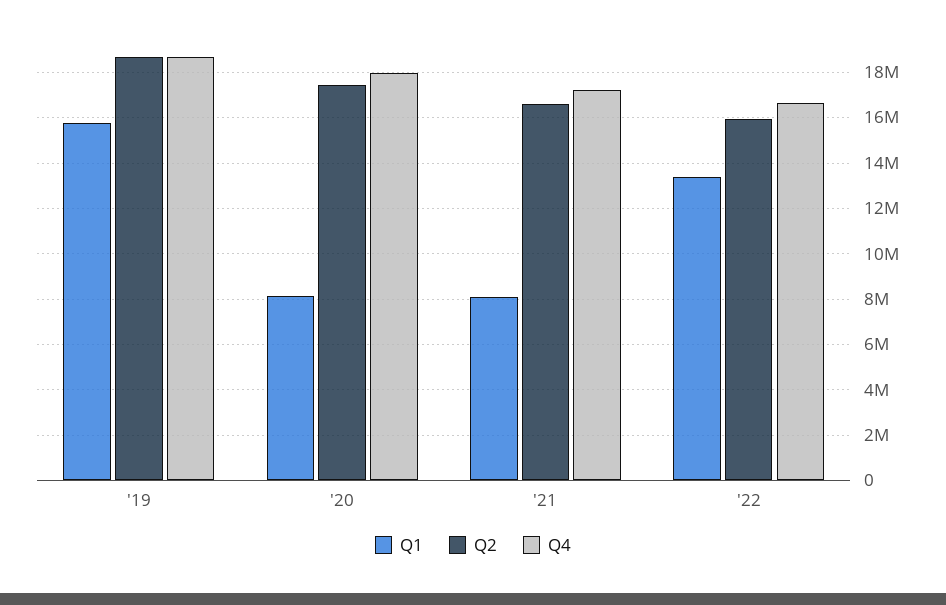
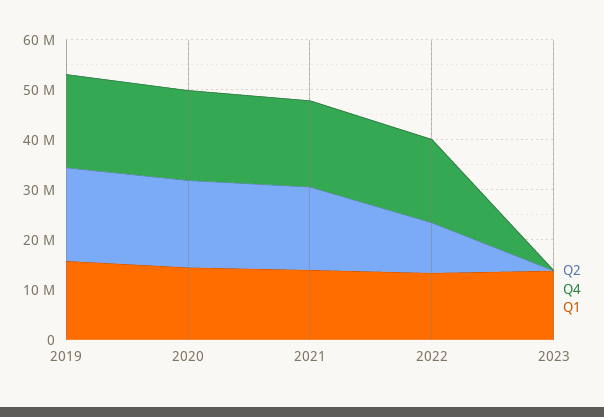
Q1, '20: 8000000 -> 14000000
Q1, '21: 8000000 -> 14000000
Q2, '22: 16000000 -> 10000000
Q2, 2023: none -> 0
Q4, 2023: none -> 0
Q1, 2023: none -> 14000000

